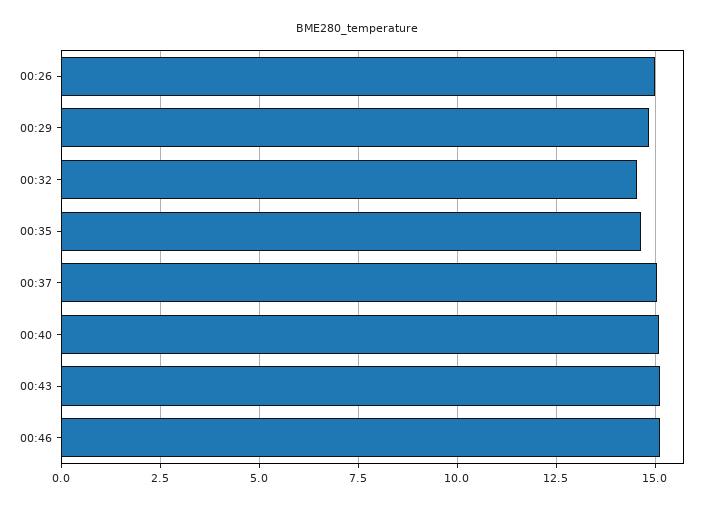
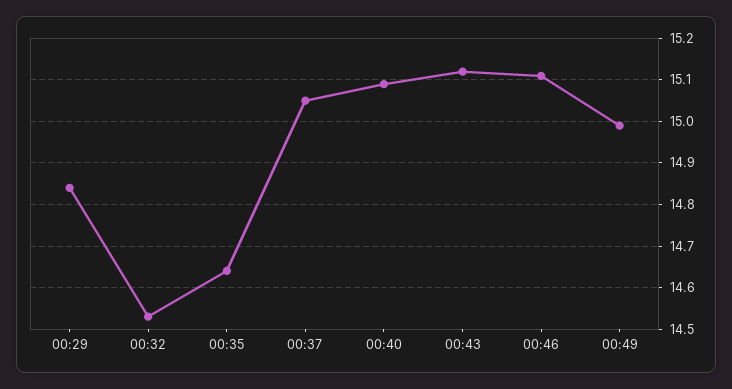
00:26: 15 -> none
00:49: none -> 15

